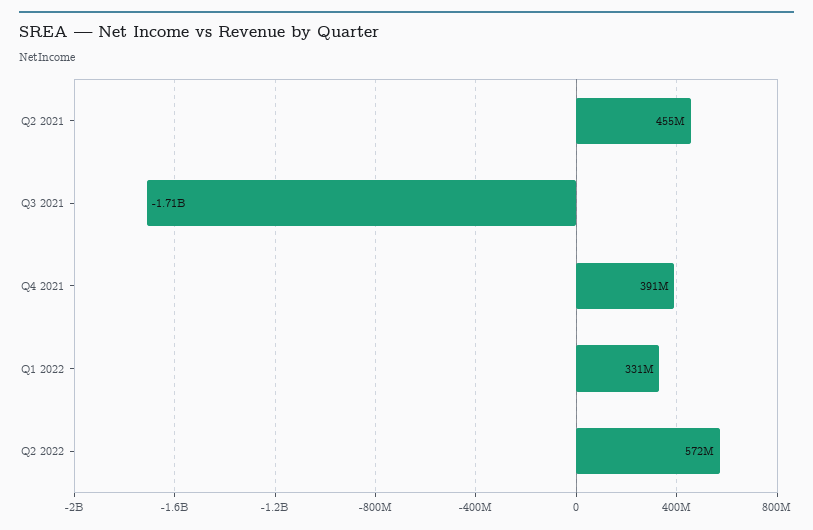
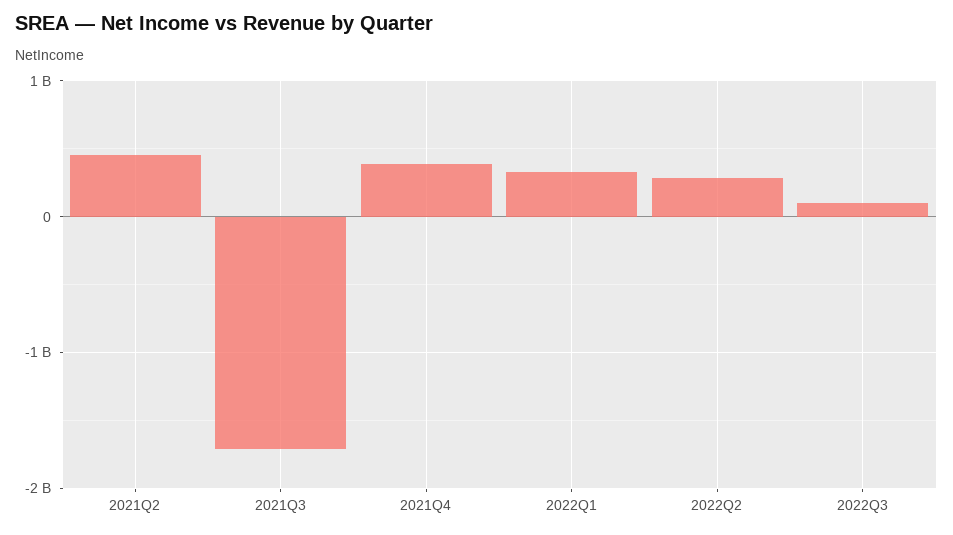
Q2 2022: 572000000 -> 300000000
2022Q3: none -> 100000000

